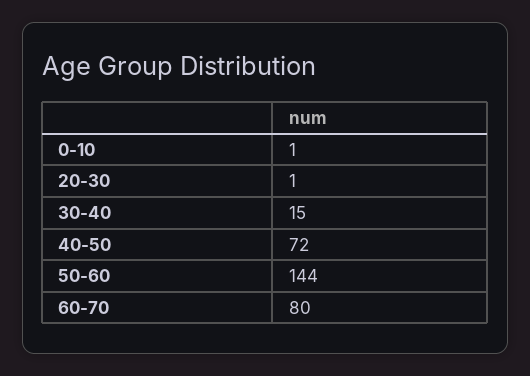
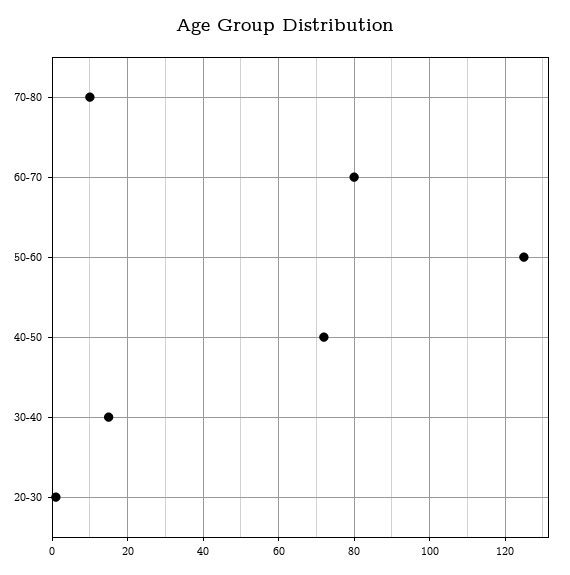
0-10: 1 -> none
50-60: 144 -> 125
70-80: none -> 10

